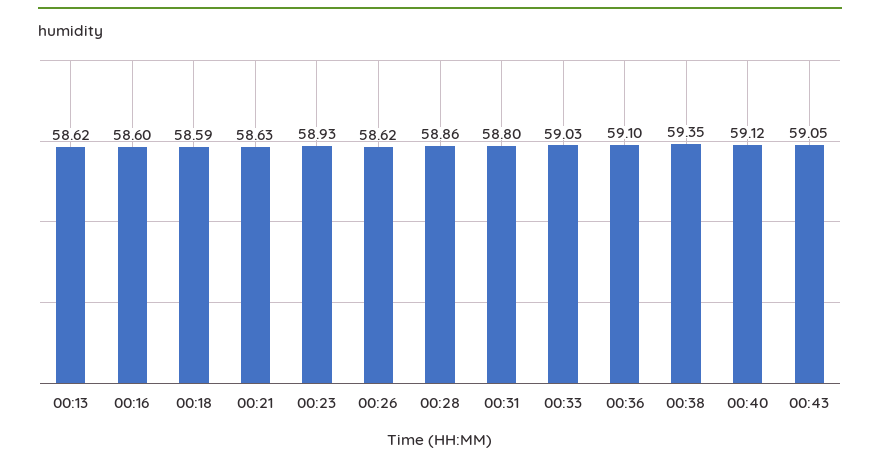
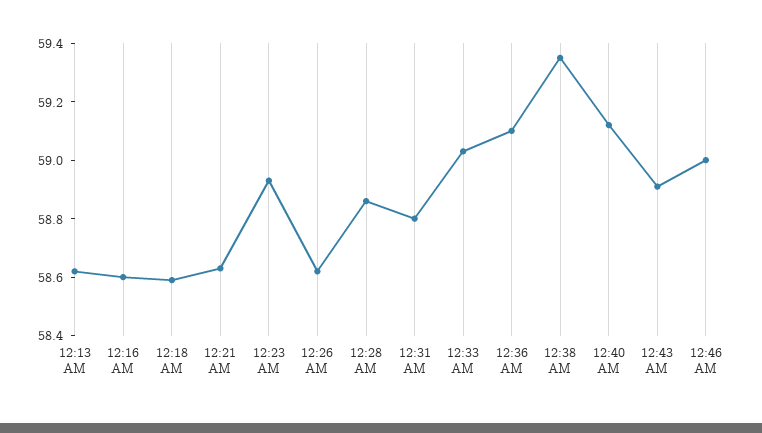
00:43: 59.05 -> 58.9
12:46 AM: none -> 59

